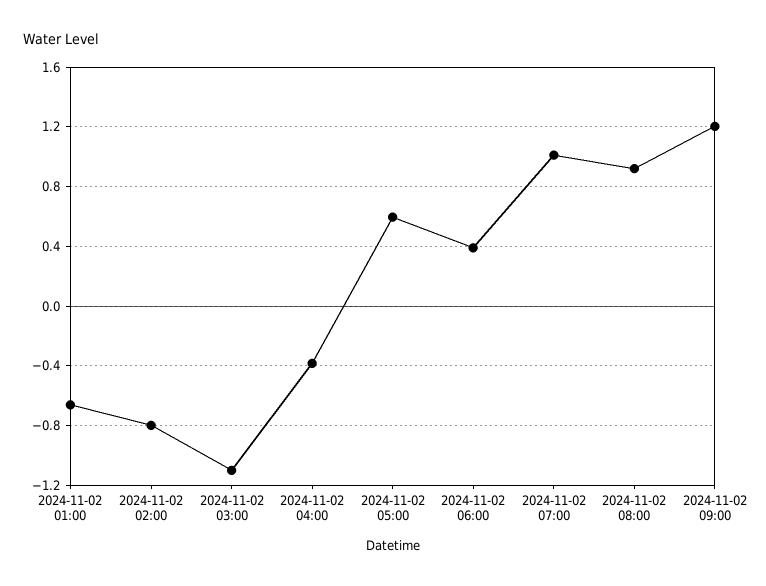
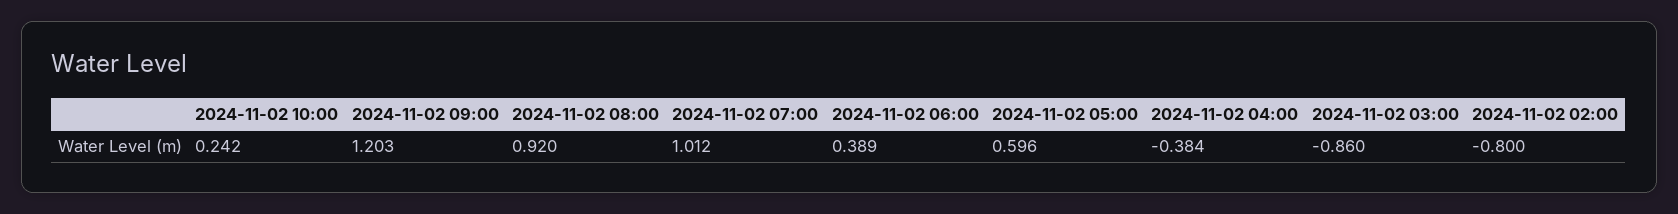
2024-11-02 01:00: -0.65 -> none
2024-11-02 03:00: -1.1 -> -0.86
2024-11-02 10:00: none -> 0.242

